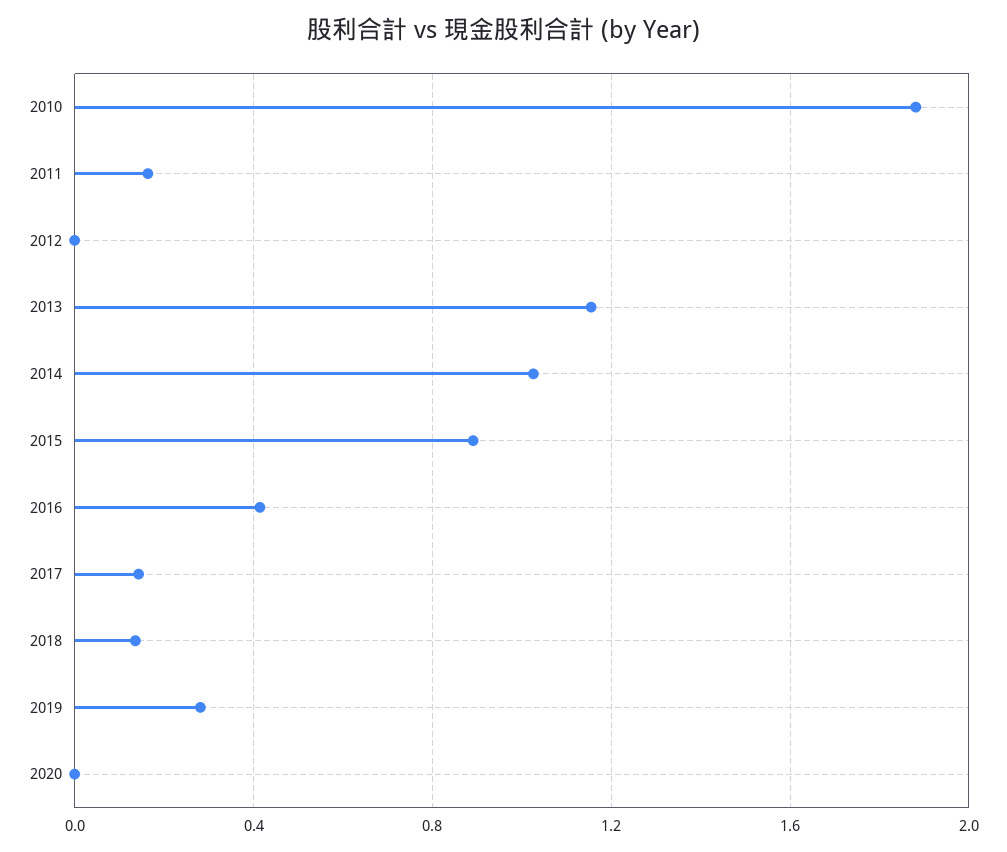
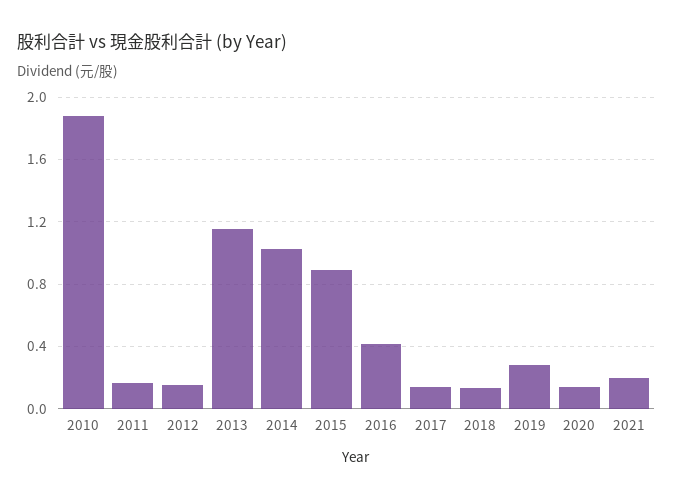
2012: 0 -> 0.15
2020: 0 -> 0.15
2021: none -> 0.2

